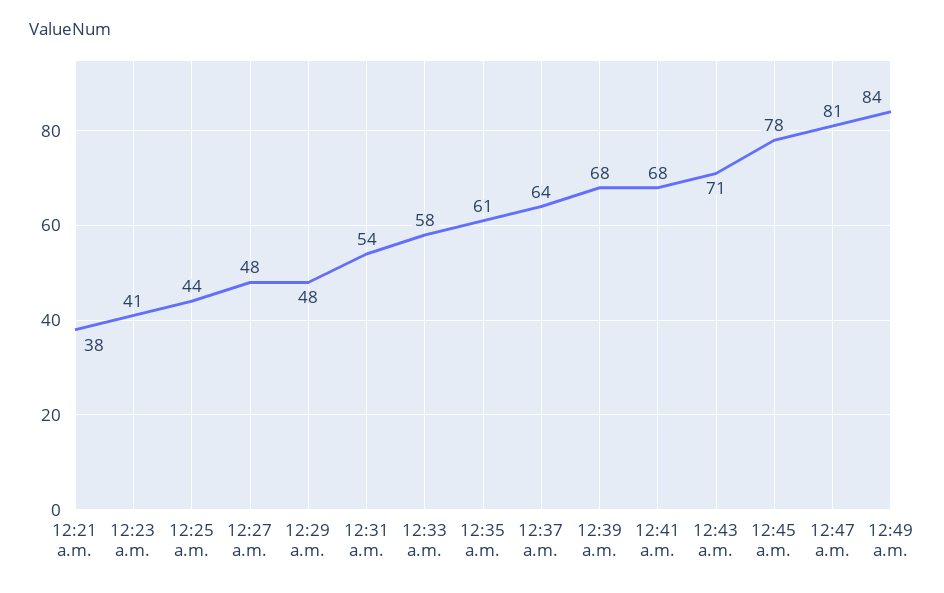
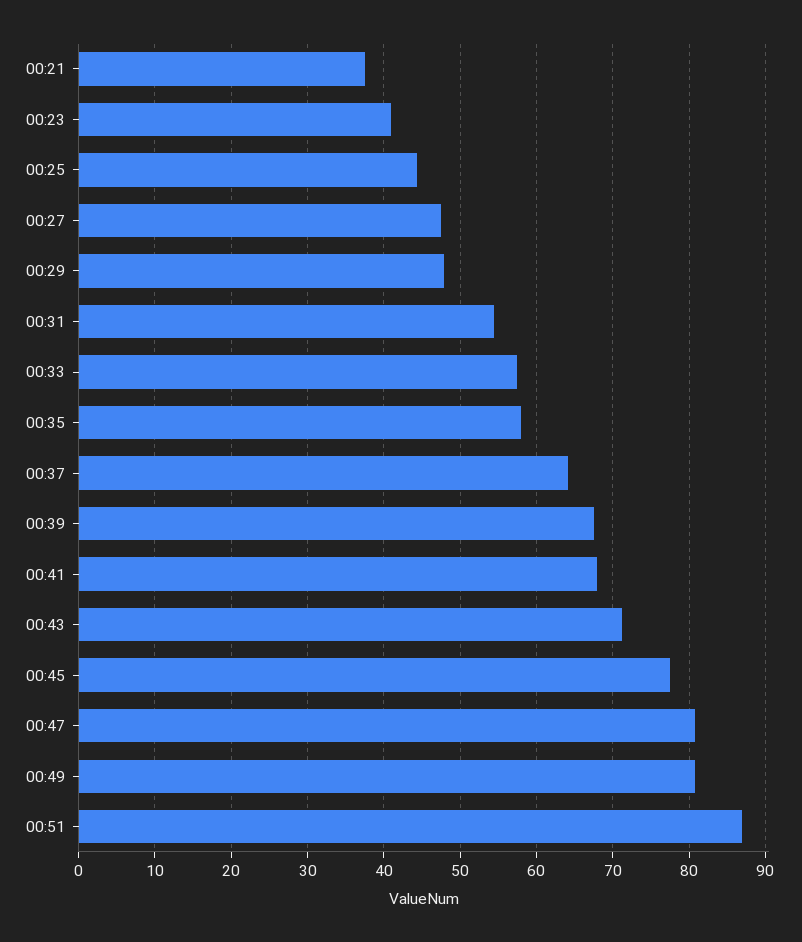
12:35 a.m.: 61 -> 58
12:49 a.m.: 84 -> 81
00:51: none -> 87

